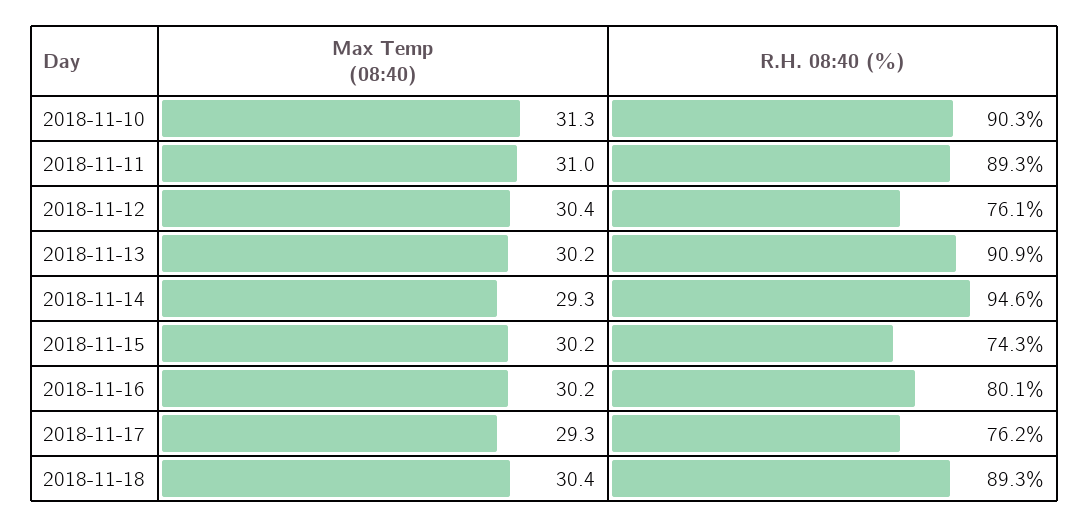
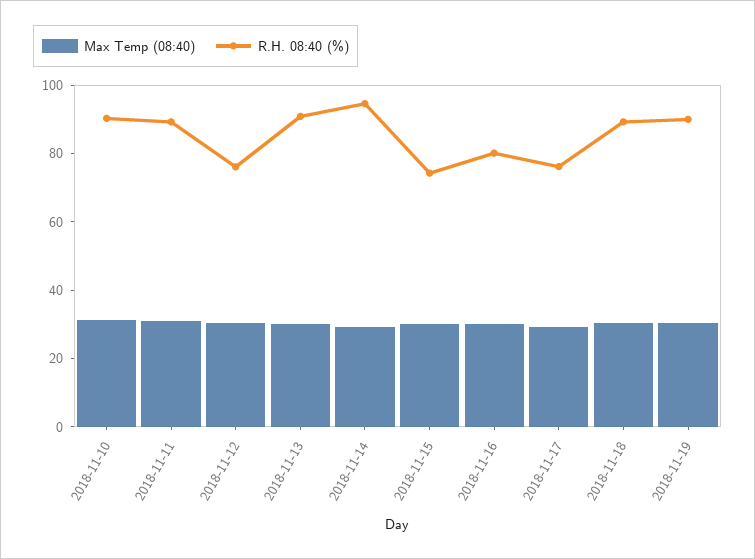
Max Temp (08:40), 2018-11-19: none -> 30
R.H. 08:40 (%), 2018-11-19: none -> 90

